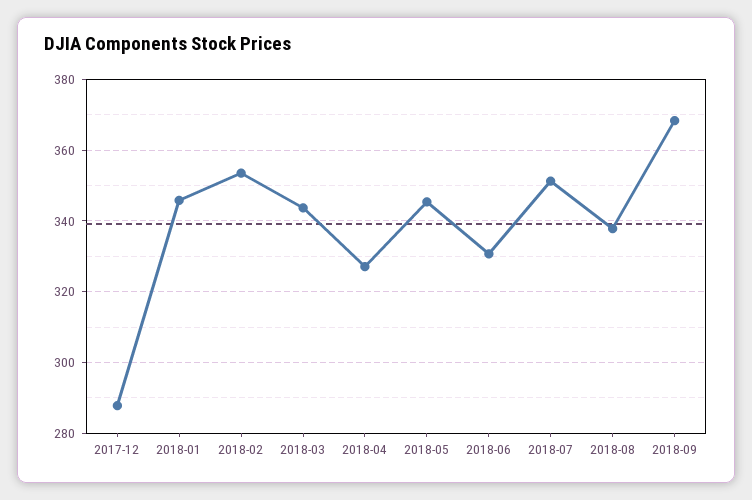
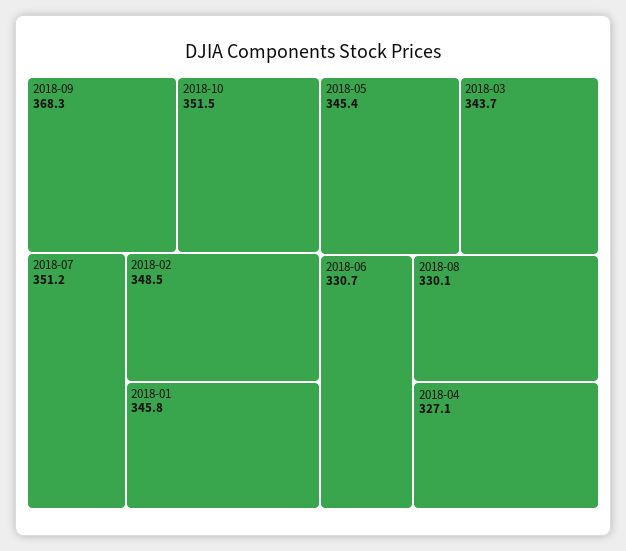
2017-12: 288 -> none
2018-02: 354 -> 348.5
2018-08: 338 -> 330.1
2018-10: none -> 351.5

